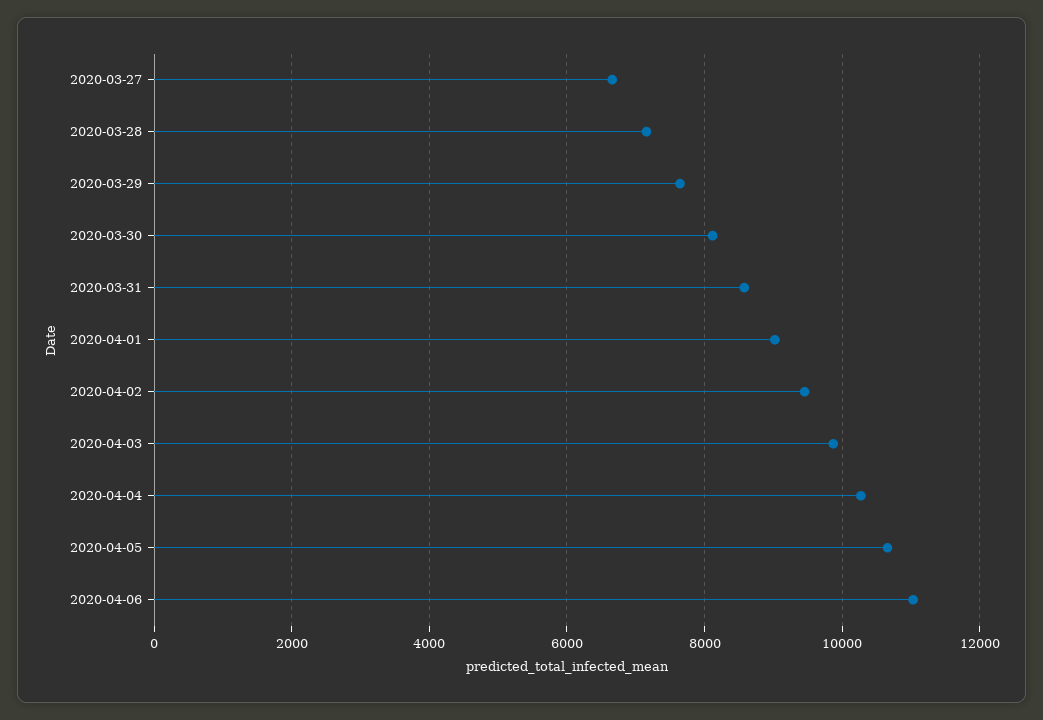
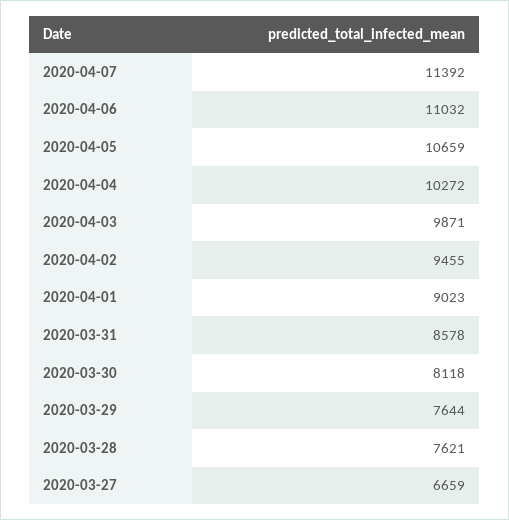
2020-03-28: 7200 -> 7621
2020-04-07: none -> 11392

